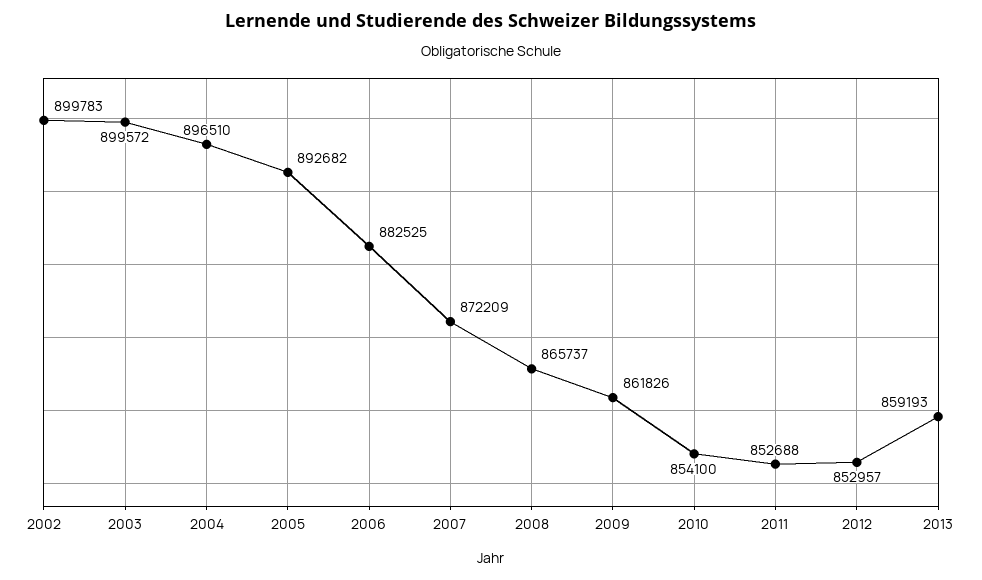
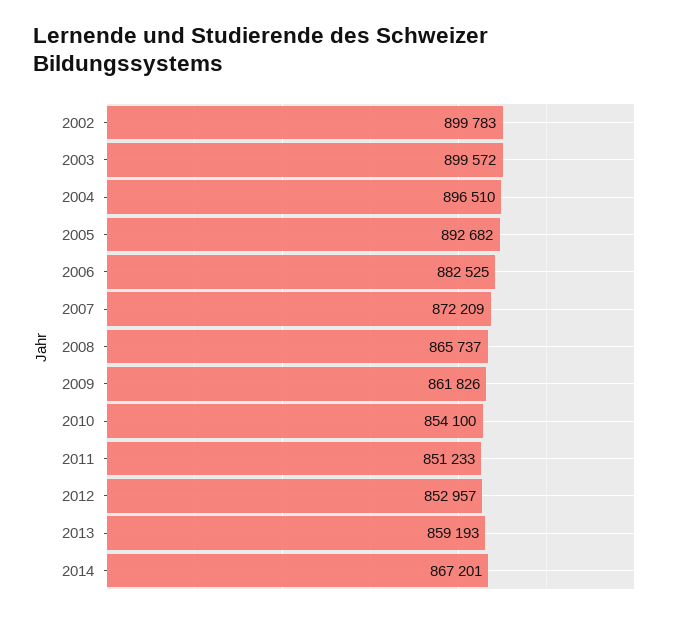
2011: 852688 -> 851233
2014: none -> 867201

